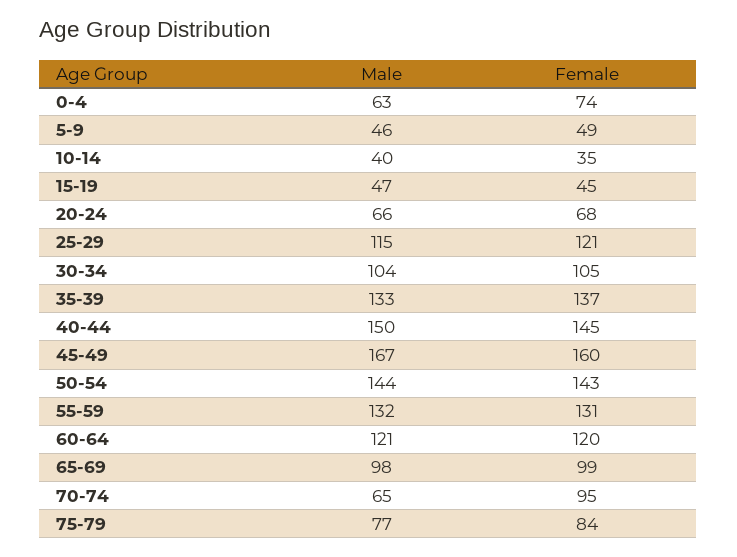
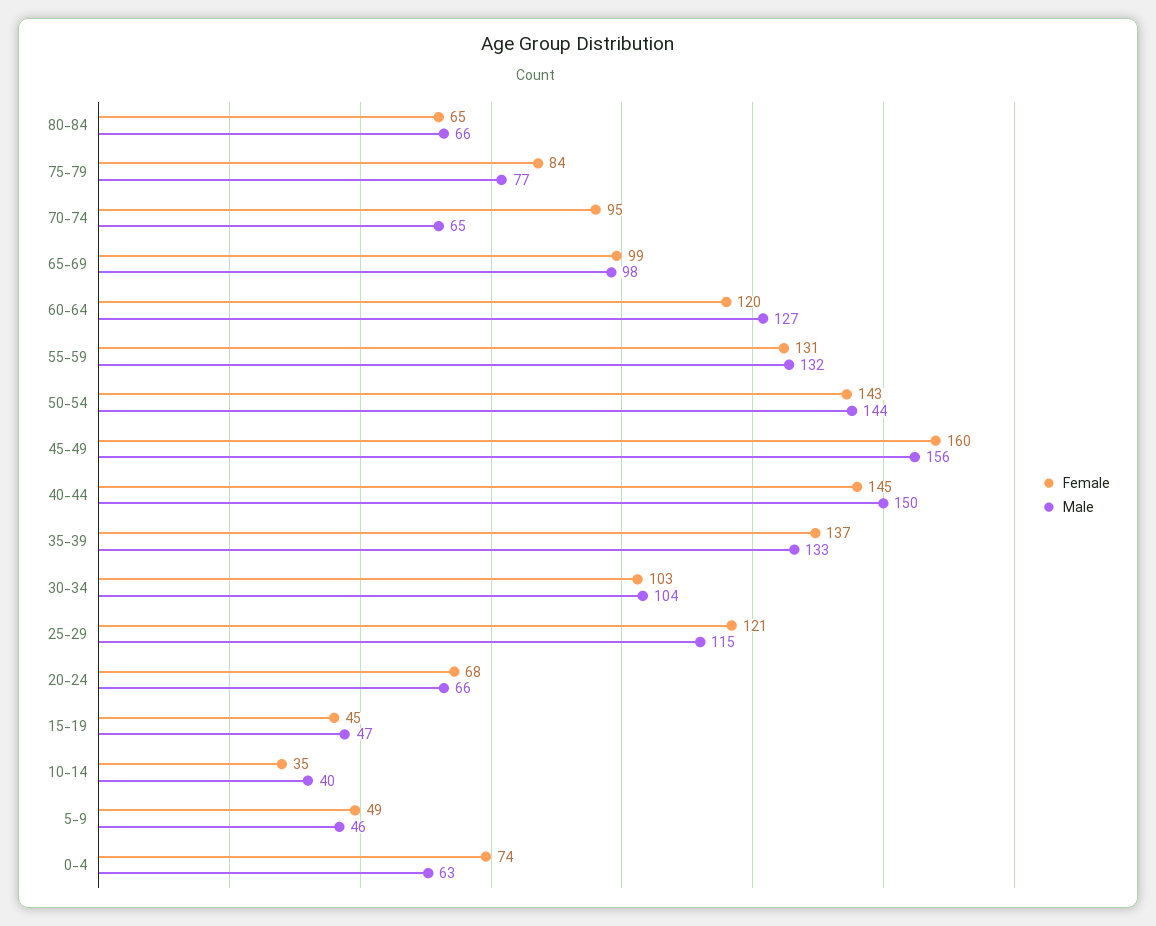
Female, 30-34: 105 -> 103
Male, 45-49: 167 -> 156
Male, 60-64: 121 -> 127
Female, 80-84: none -> 65
Male, 80-84: none -> 66

